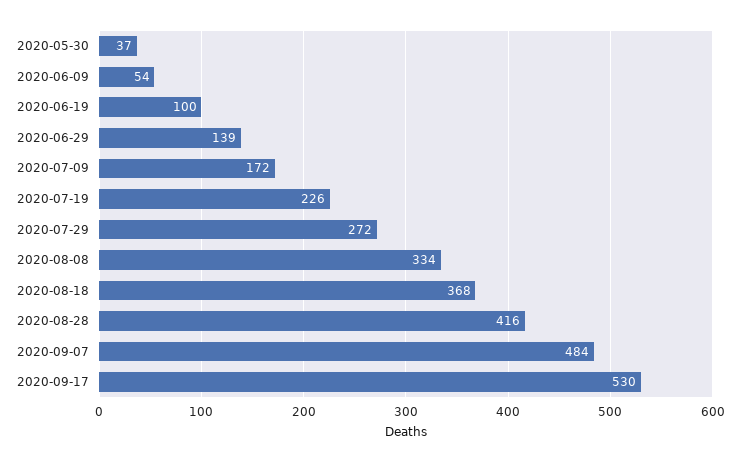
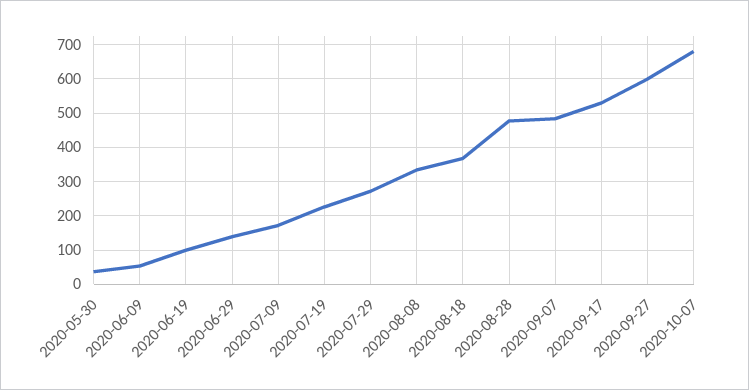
2020-08-28: 416 -> 480
2020-09-27: none -> 600
2020-10-07: none -> 680

